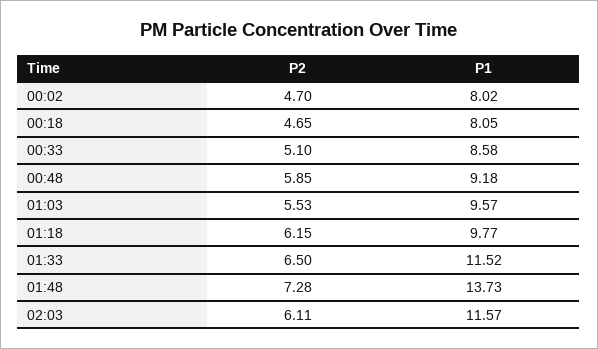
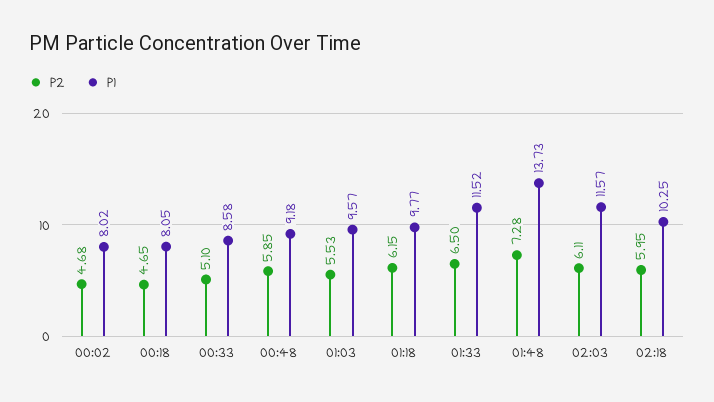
P2, 00:02: 4.7 -> 4.68
P2, 02:18: none -> 5.95
P1, 02:18: none -> 10.25

